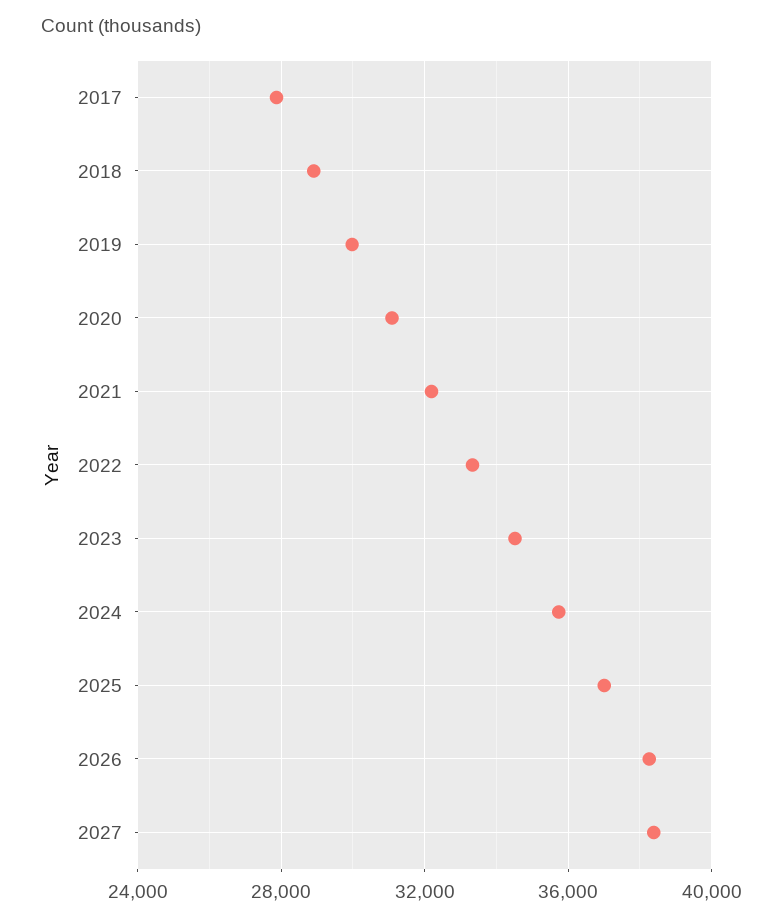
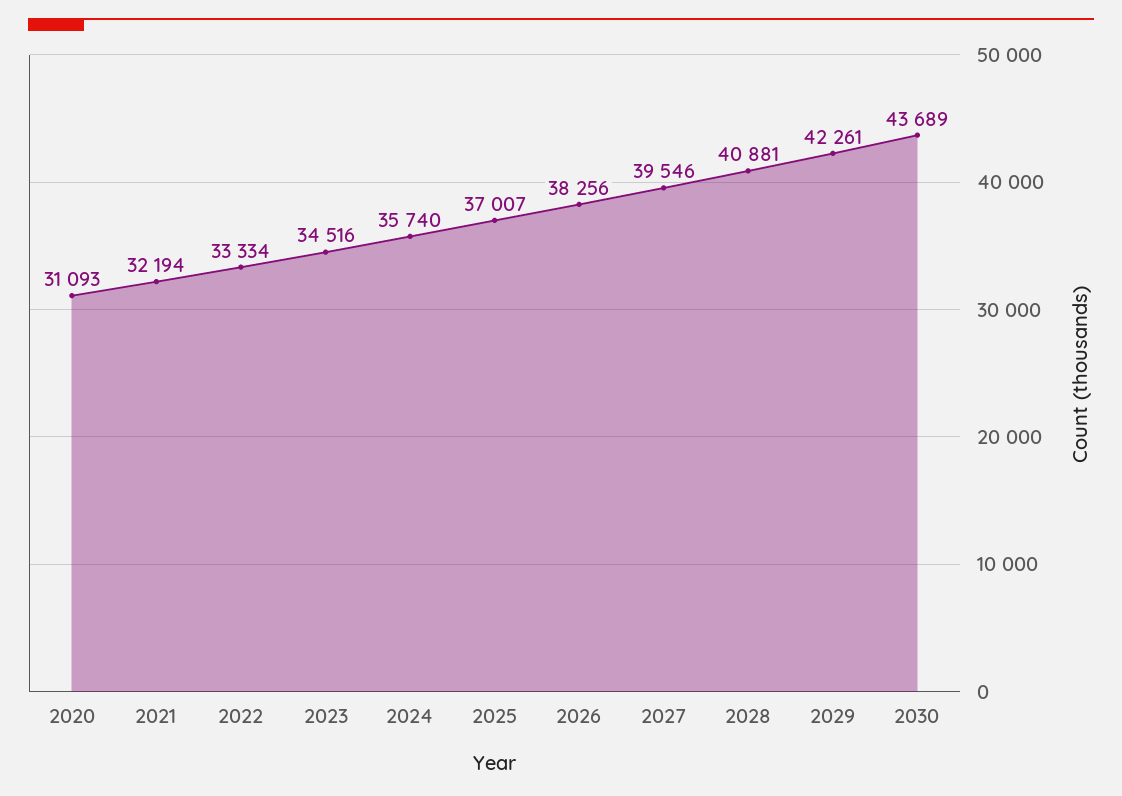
2017: 28000 -> none
2018: 29000 -> none
2019: 30000 -> none
2027: 38500 -> 39546
2028: none -> 40881
2029: none -> 42261
2030: none -> 43689

